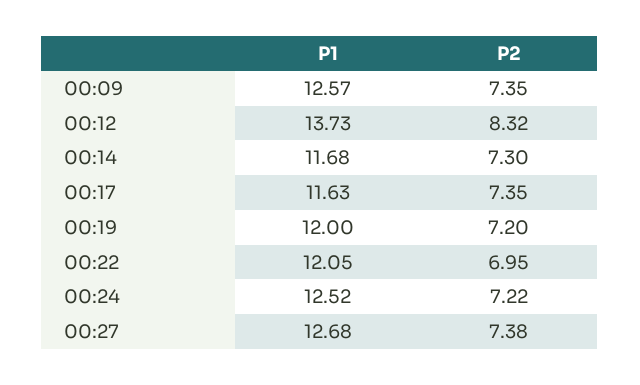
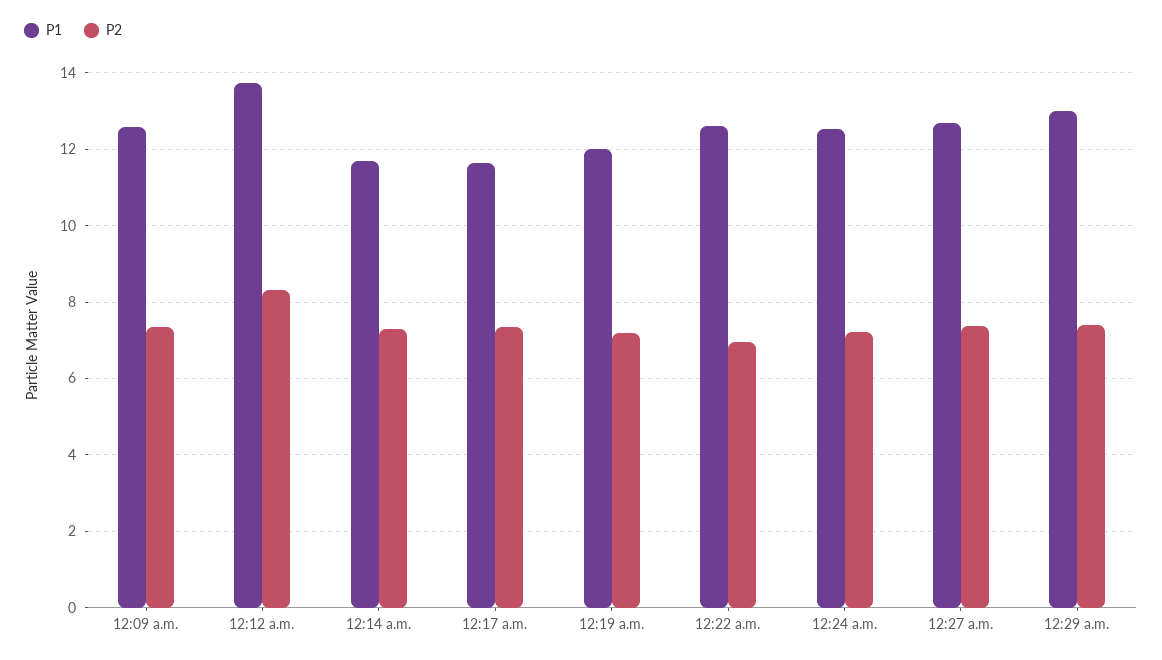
P1, 00:22: 12.05 -> 12.6
P1, 12:29 a.m.: none -> 13
P2, 12:29 a.m.: none -> 7.4

